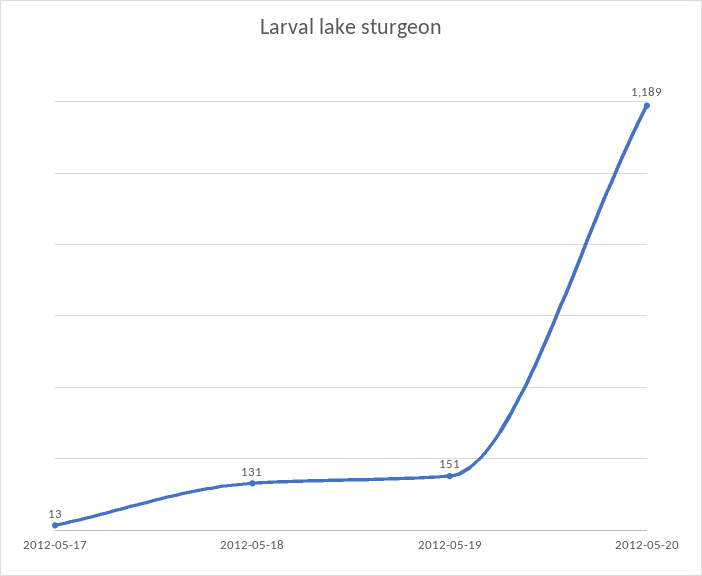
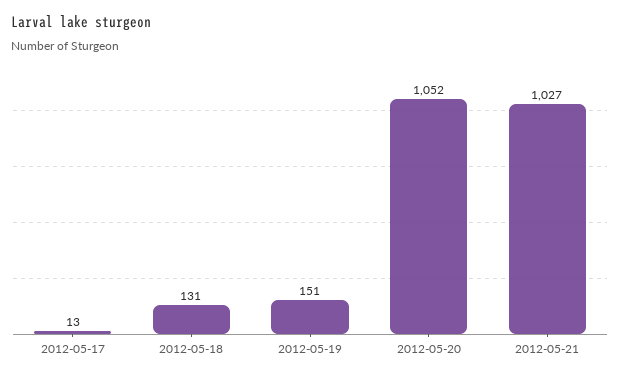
2012-05-20: 1189 -> 1052
2012-05-21: none -> 1027

